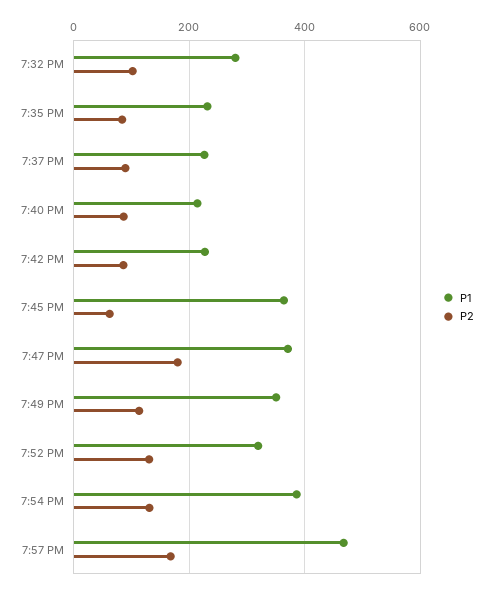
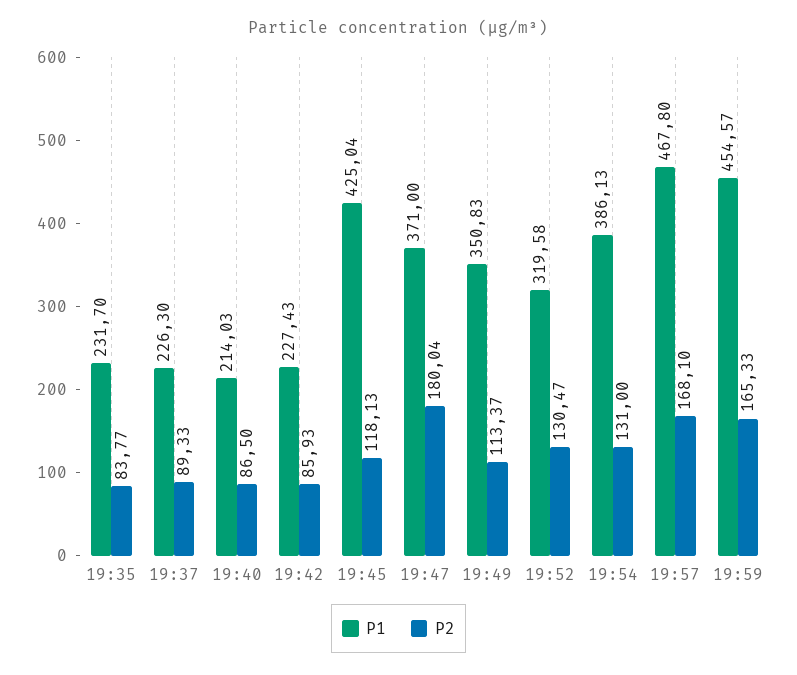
P1, 7:32 PM: 280 -> none
P2, 7:32 PM: 100 -> none
P1, 7:45 PM: 360 -> 425.04
P2, 7:45 PM: 60 -> 118.13
P1, 19:59: none -> 454.57
P2, 19:59: none -> 165.33

